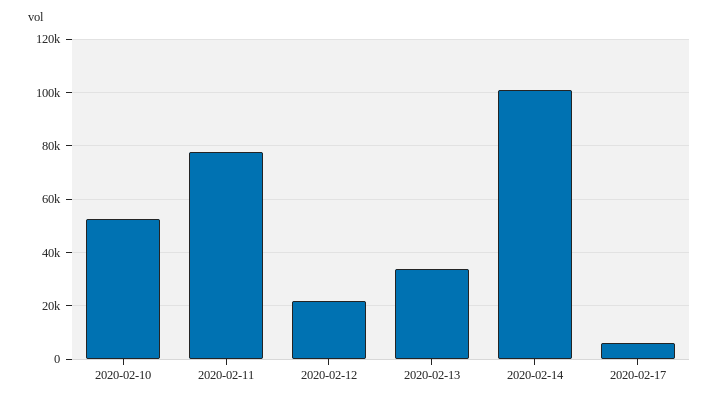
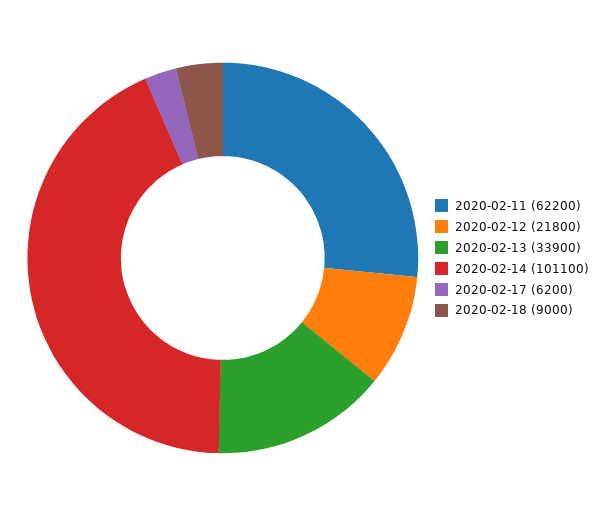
2020-02-10: 52500 -> none
2020-02-11: 77500 -> 62200
2020-02-18: none -> 9000

